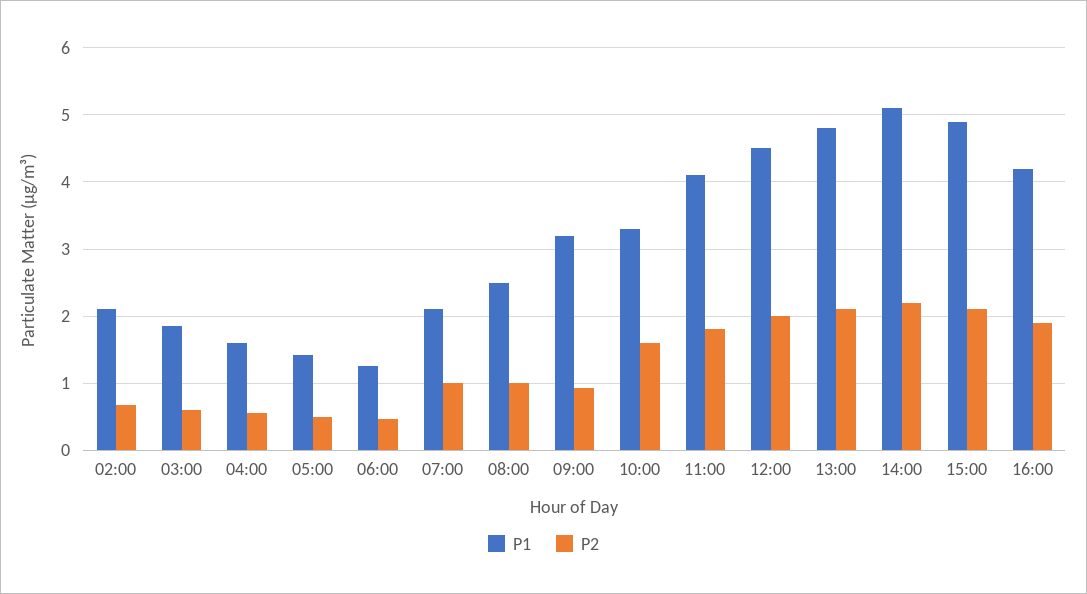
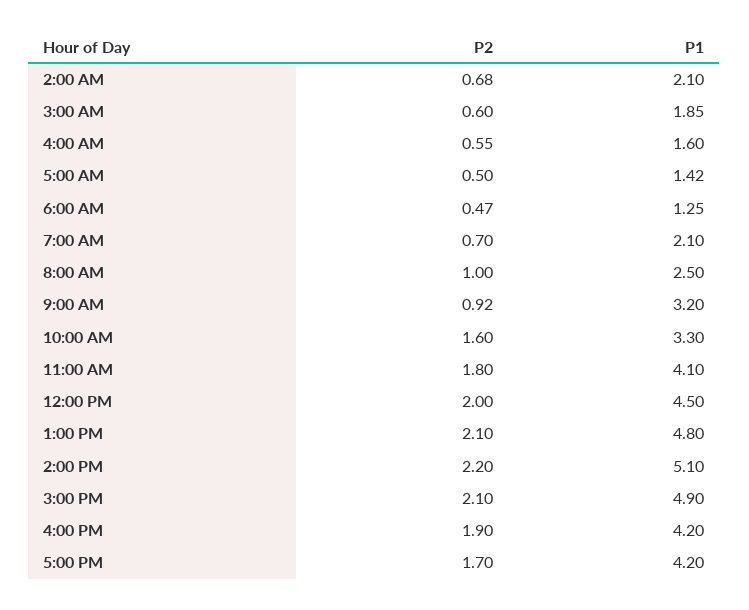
P2, 07:00: 1 -> 0.7
P2, 5:00 PM: none -> 1.7
P1, 5:00 PM: none -> 4.2

